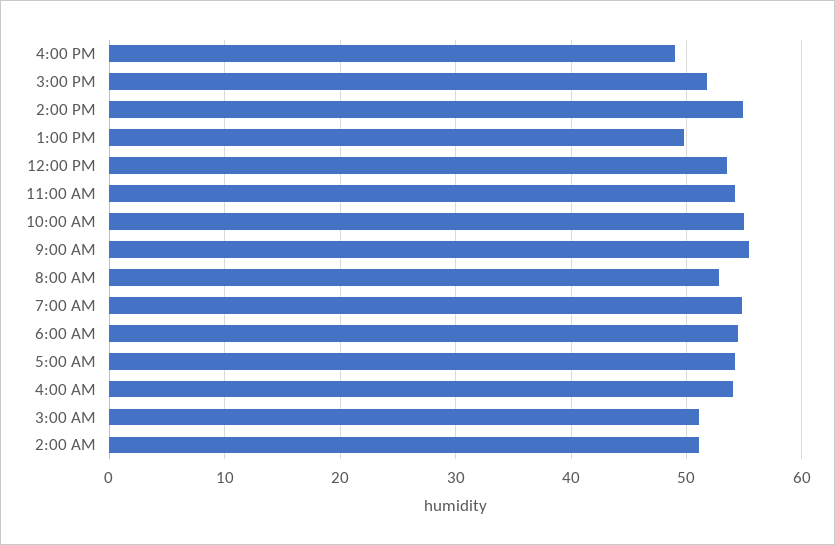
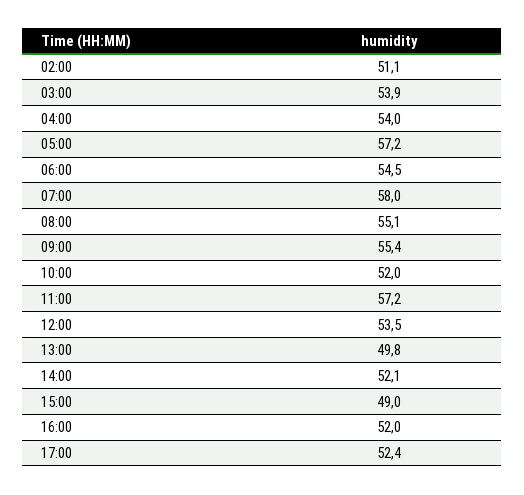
4:00 PM: 49 -> 52
3:00 PM: 52 -> 49
2:00 PM: 55 -> 52.1
11:00 AM: 54 -> 57.2
10:00 AM: 55 -> 52
8:00 AM: 53 -> 55.1
7:00 AM: 55 -> 58
5:00 AM: 54 -> 57.2
3:00 AM: 51 -> 53.9
17:00: none -> 52.4

